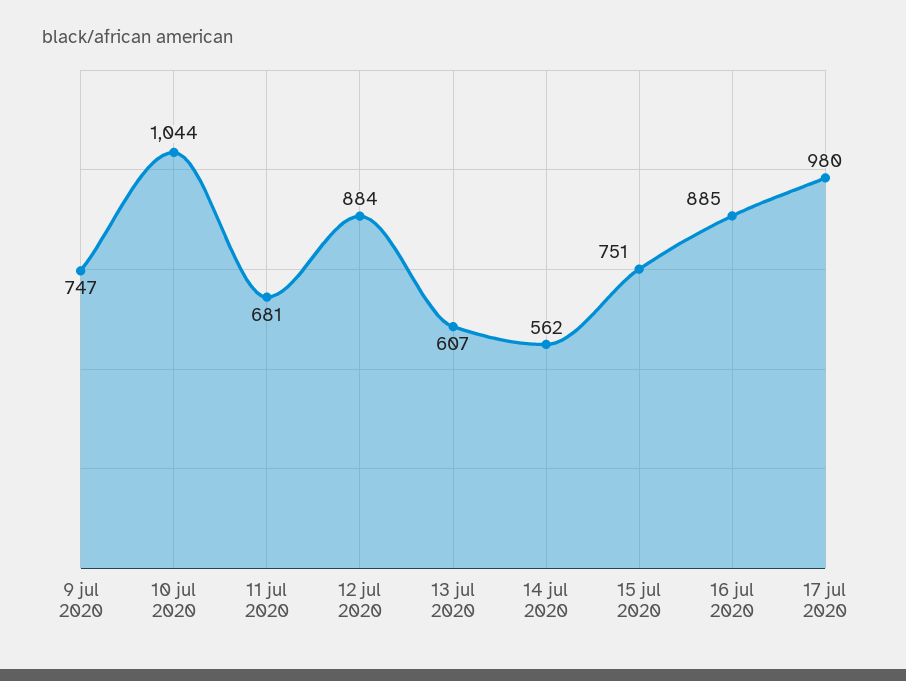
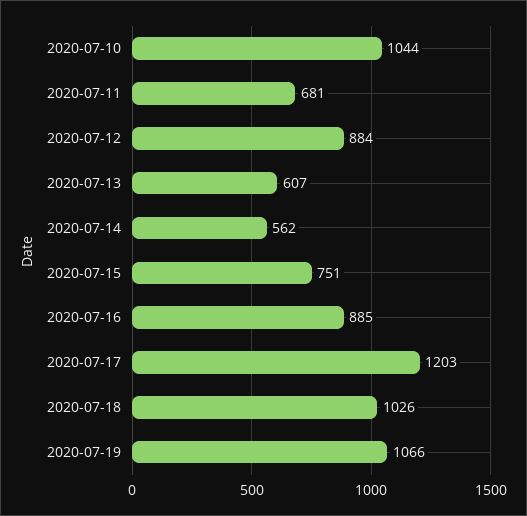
9 jul 2020: 747 -> none
17 jul 2020: 980 -> 1203
2020-07-18: none -> 1026
2020-07-19: none -> 1066

